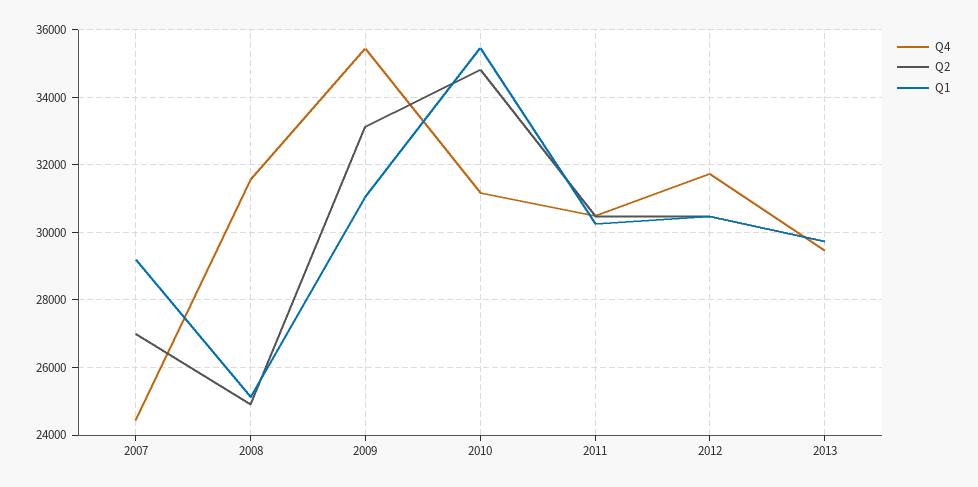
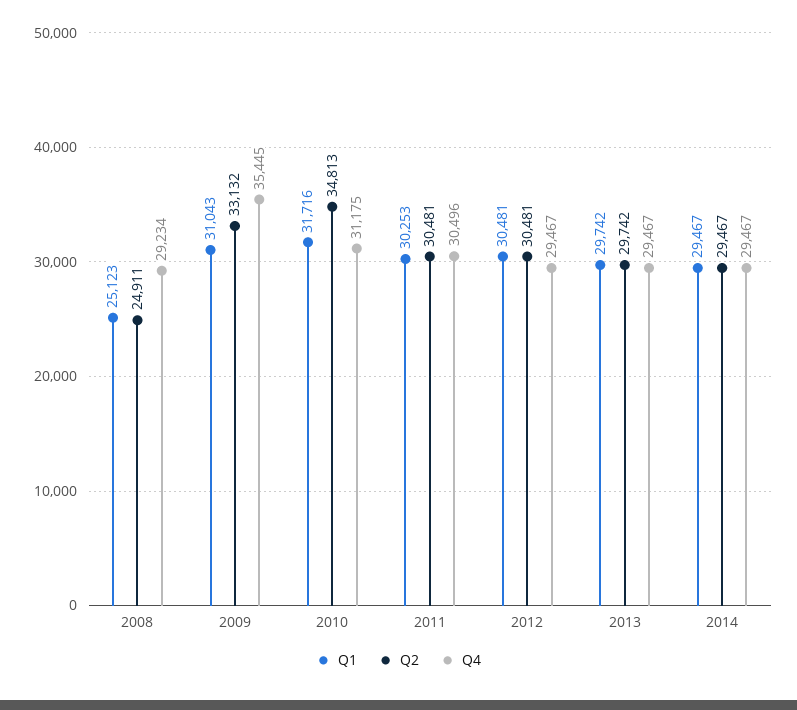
Q4, 2007: 24400 -> none
Q2, 2007: 27000 -> none
Q1, 2007: 29200 -> none
Q4, 2008: 31600 -> 29234
Q1, 2010: 35400 -> 31716
Q4, 2012: 31800 -> 29467
Q1, 2014: none -> 29467
Q2, 2014: none -> 29467
Q4, 2014: none -> 29467

